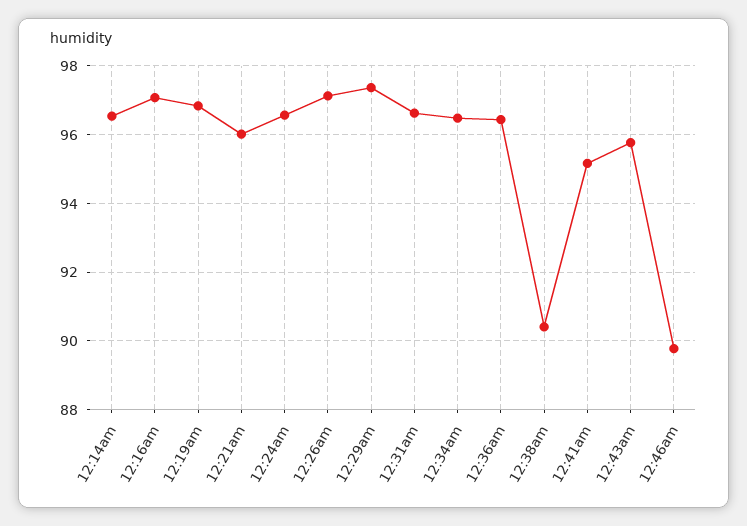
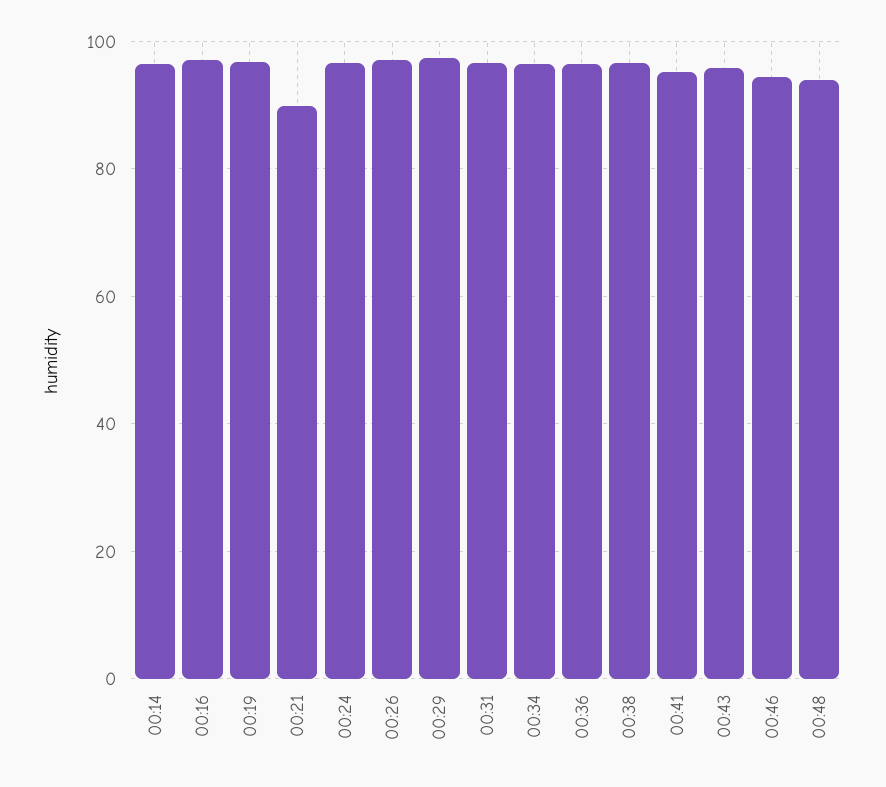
12:21am: 96 -> 90
12:38am: 90.4 -> 96
12:46am: 89.8 -> 94
00:48: none -> 94

